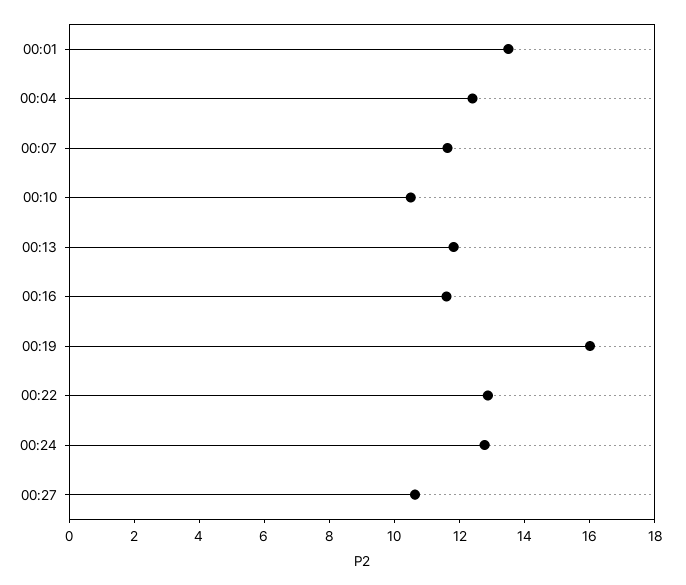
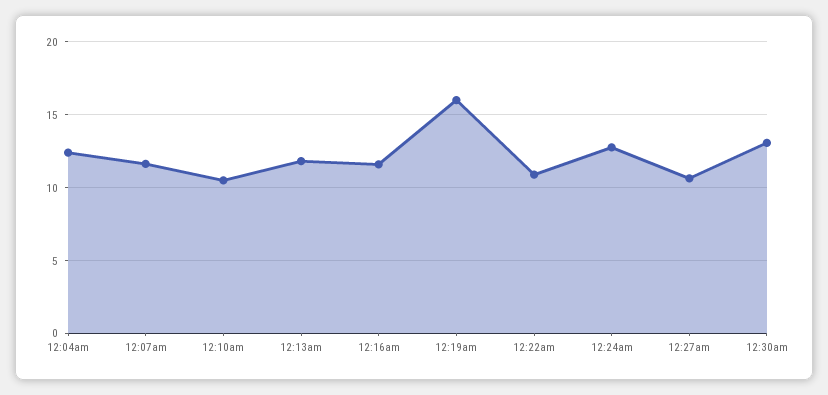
00:01: 13.5 -> none
00:22: 13 -> 11
12:30am: none -> 13

